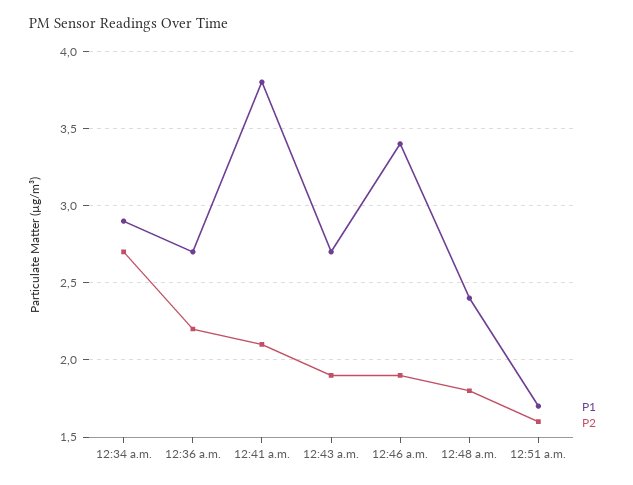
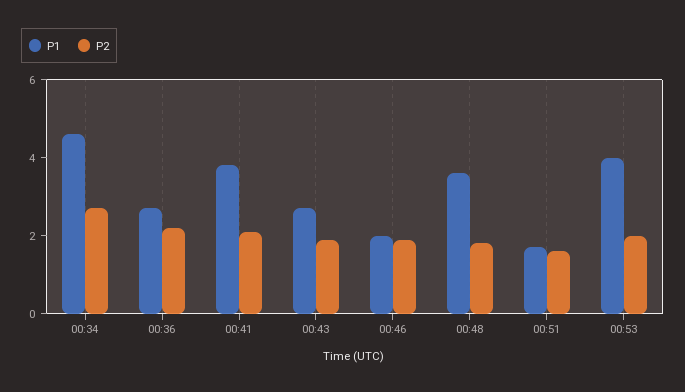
P1, 12:34 a.m.: 2.9 -> 4.5
P1, 12:46 a.m.: 3.4 -> 2
P1, 12:48 a.m.: 2.4 -> 3.5
P1, 00:53: none -> 4
P2, 00:53: none -> 2

